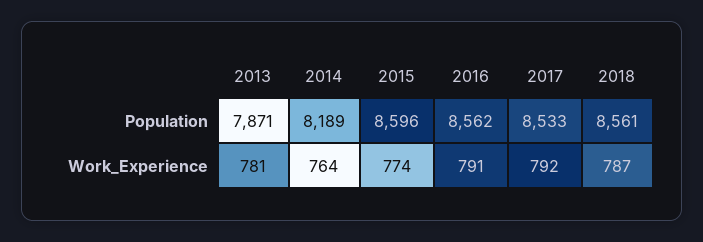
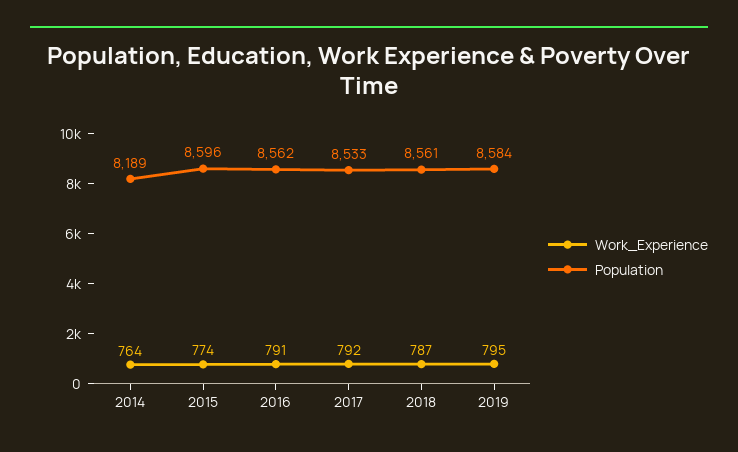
Population, 2013: 7871 -> none
Work_Experience, 2013: 781 -> none
Work_Experience, 2019: none -> 795
Population, 2019: none -> 8584

